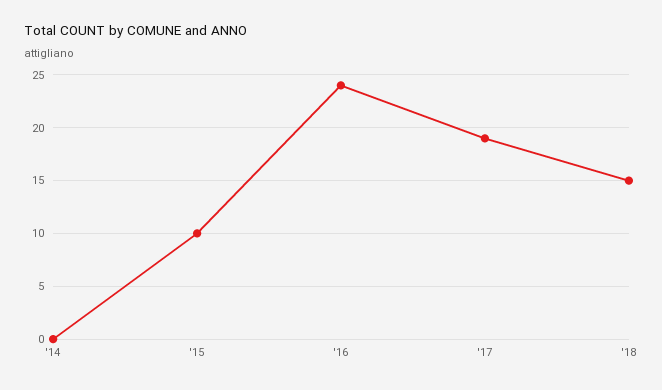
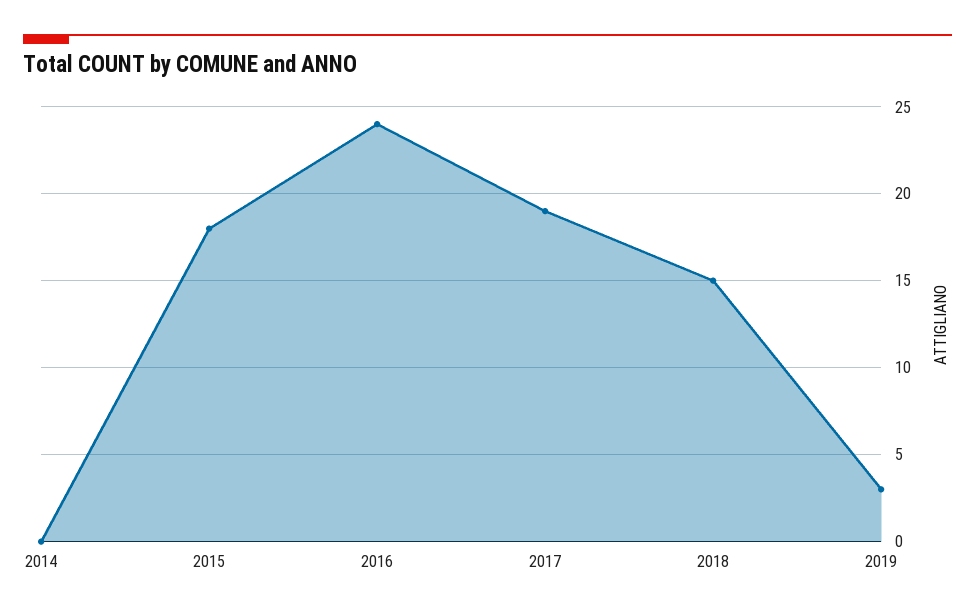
'15: 10 -> 18
2019: none -> 3

